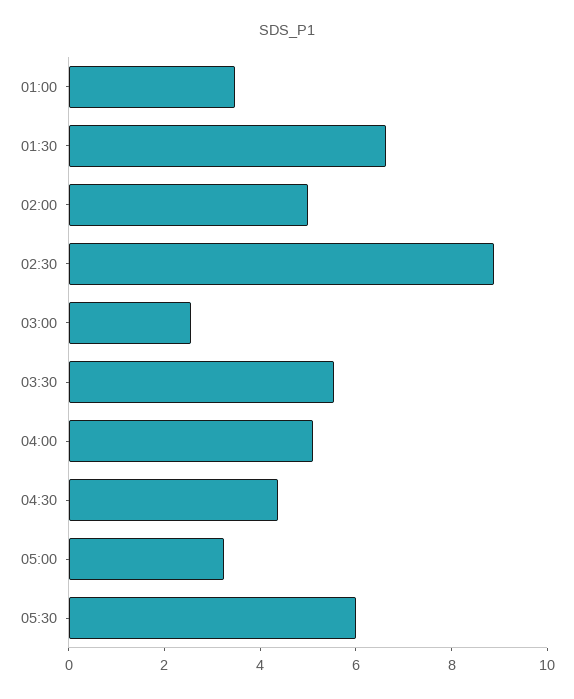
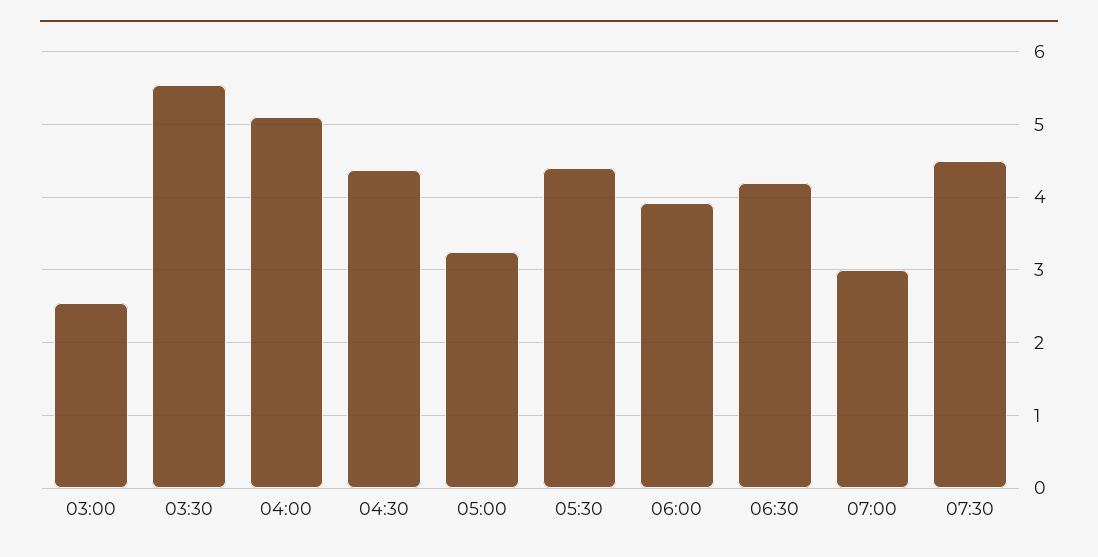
01:00: 3.5 -> none
01:30: 6.5 -> none
02:00: 5 -> none
02:30: 9 -> none
05:30: 6 -> 4.4
06:00: none -> 3.9
06:30: none -> 4.2
07:00: none -> 3
07:30: none -> 4.5

